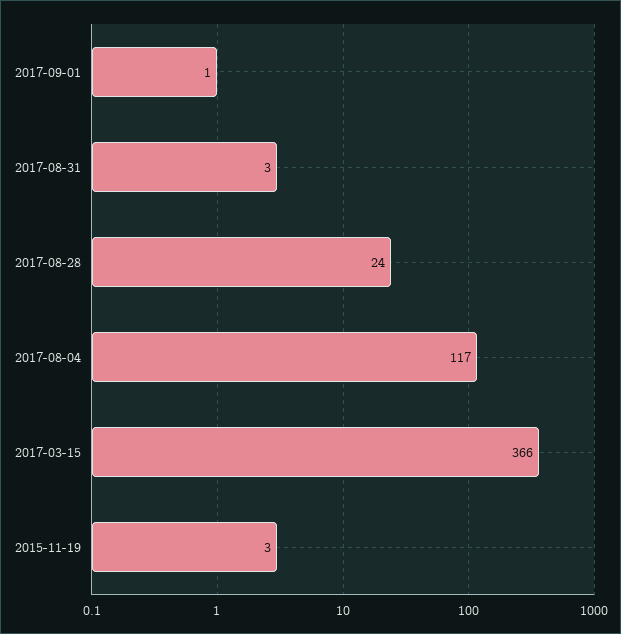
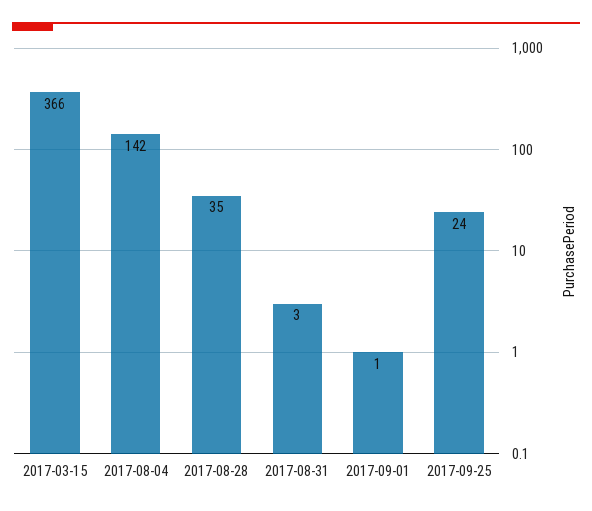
2017-08-28: 24 -> 35
2017-08-04: 117 -> 142
2015-11-19: 3 -> none
2017-09-25: none -> 24

